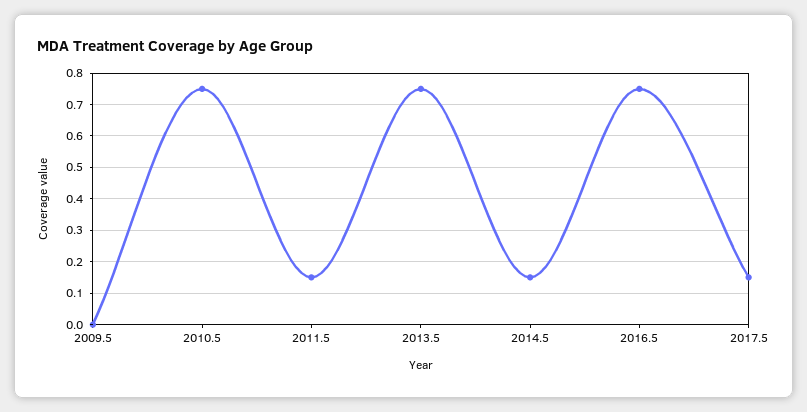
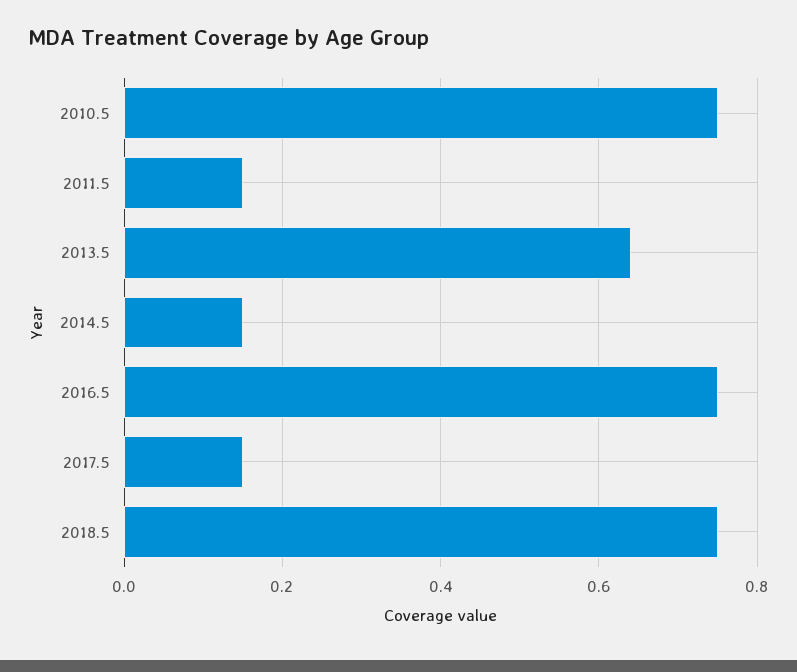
2009.5: 0 -> none
2013.5: 0.75 -> 0.65
2018.5: none -> 0.75

